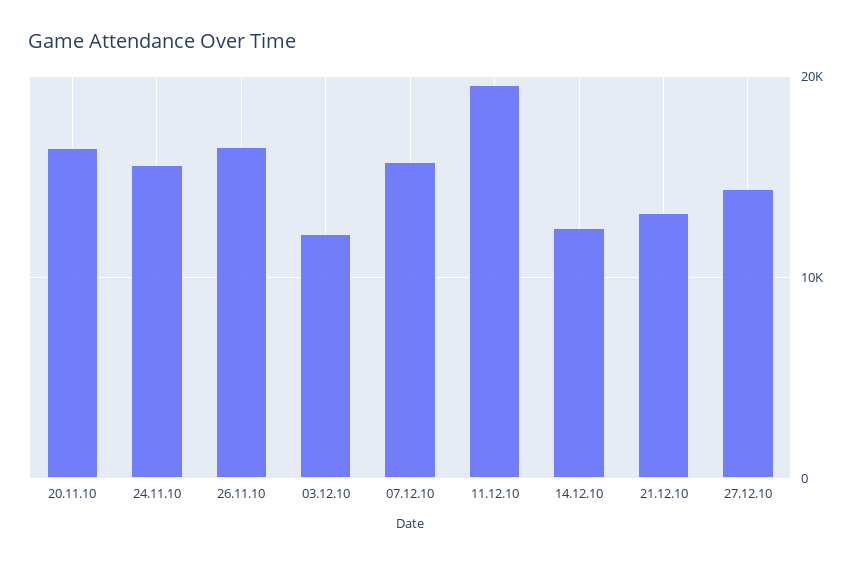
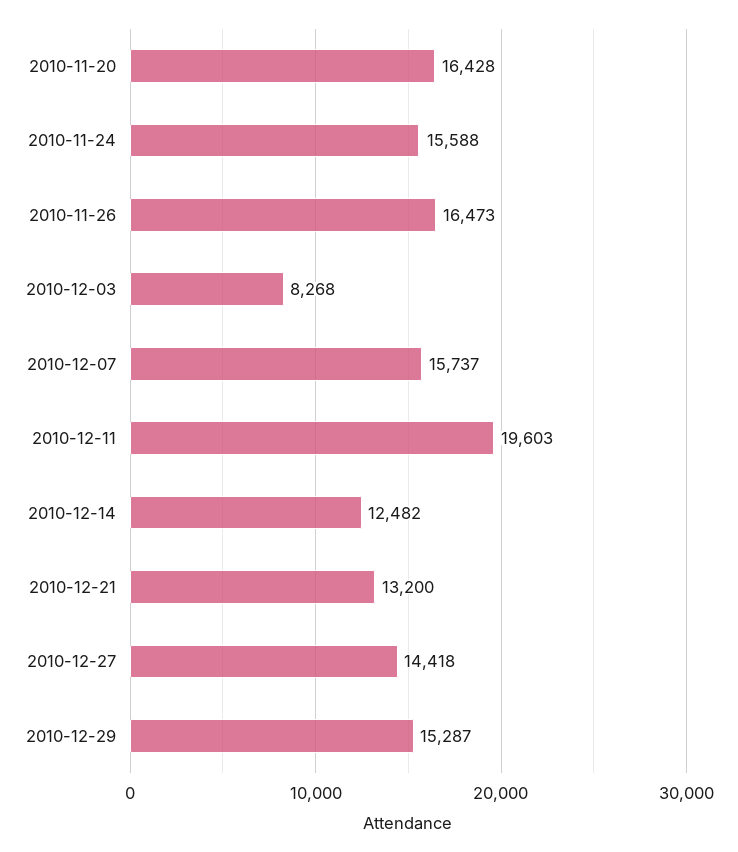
03.12.10: 12000 -> 8268
2010-12-29: none -> 15287

